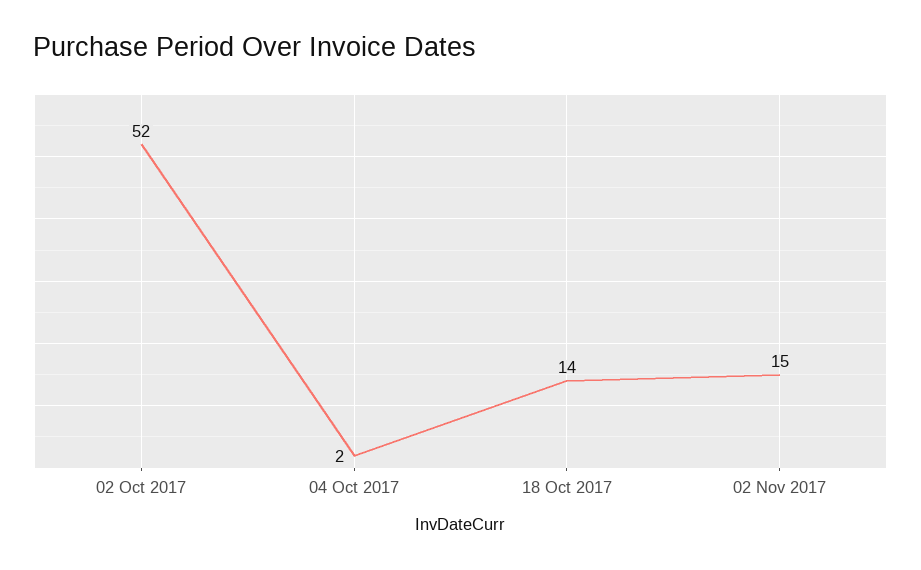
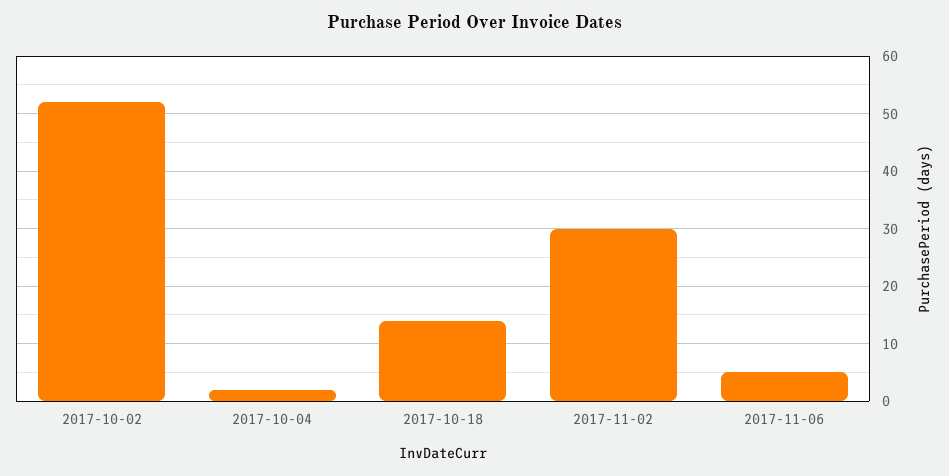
02 Nov 2017: 15 -> 30
2017-11-06: none -> 5

